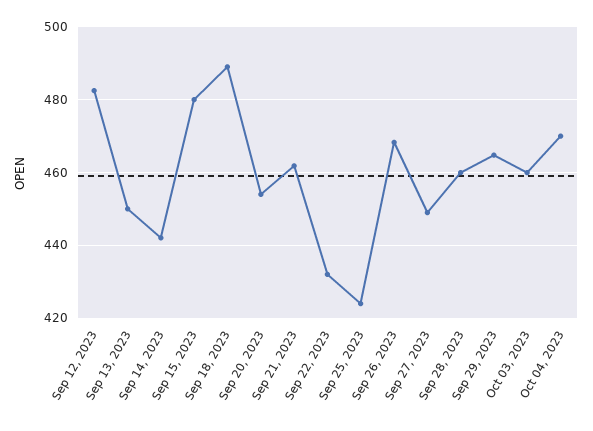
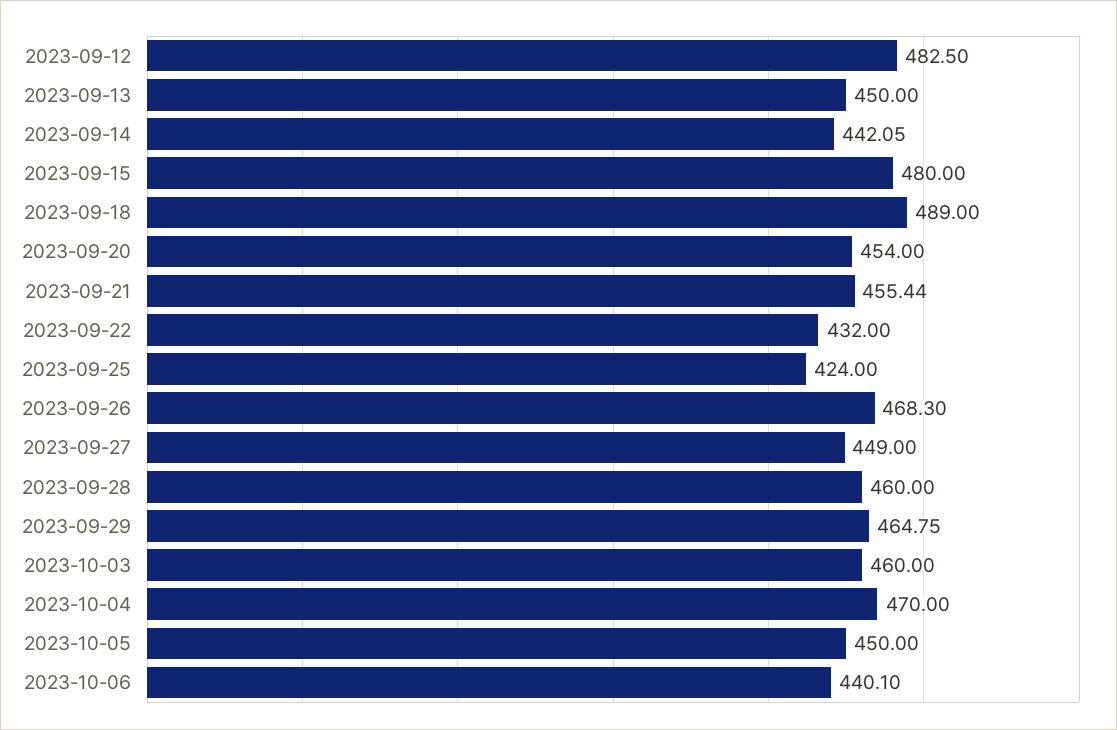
Sep 21, 2023: 462 -> 455.44
2023-10-05: none -> 450
2023-10-06: none -> 440.1

